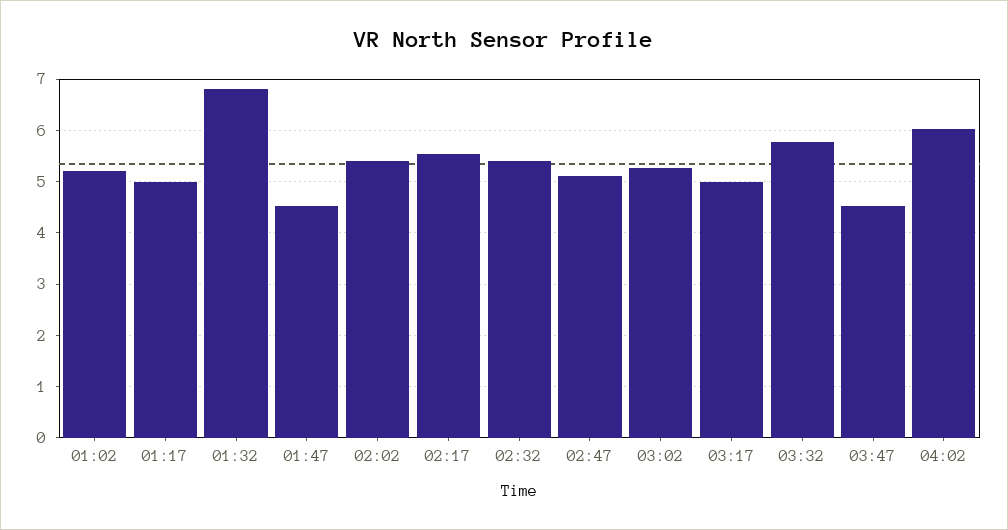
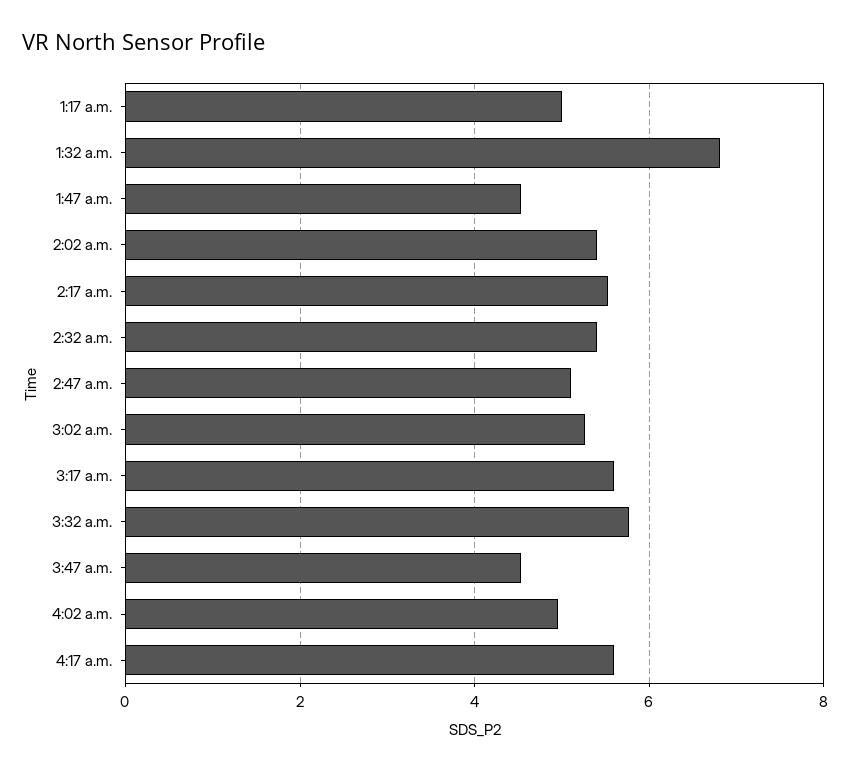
01:02: 5.2 -> none
03:17: 5 -> 5.6
04:02: 6 -> 5
4:17 a.m.: none -> 5.6

